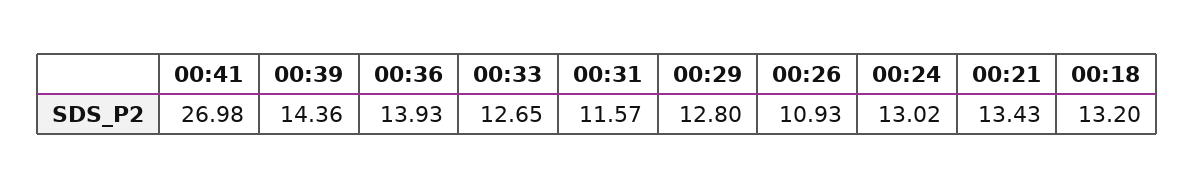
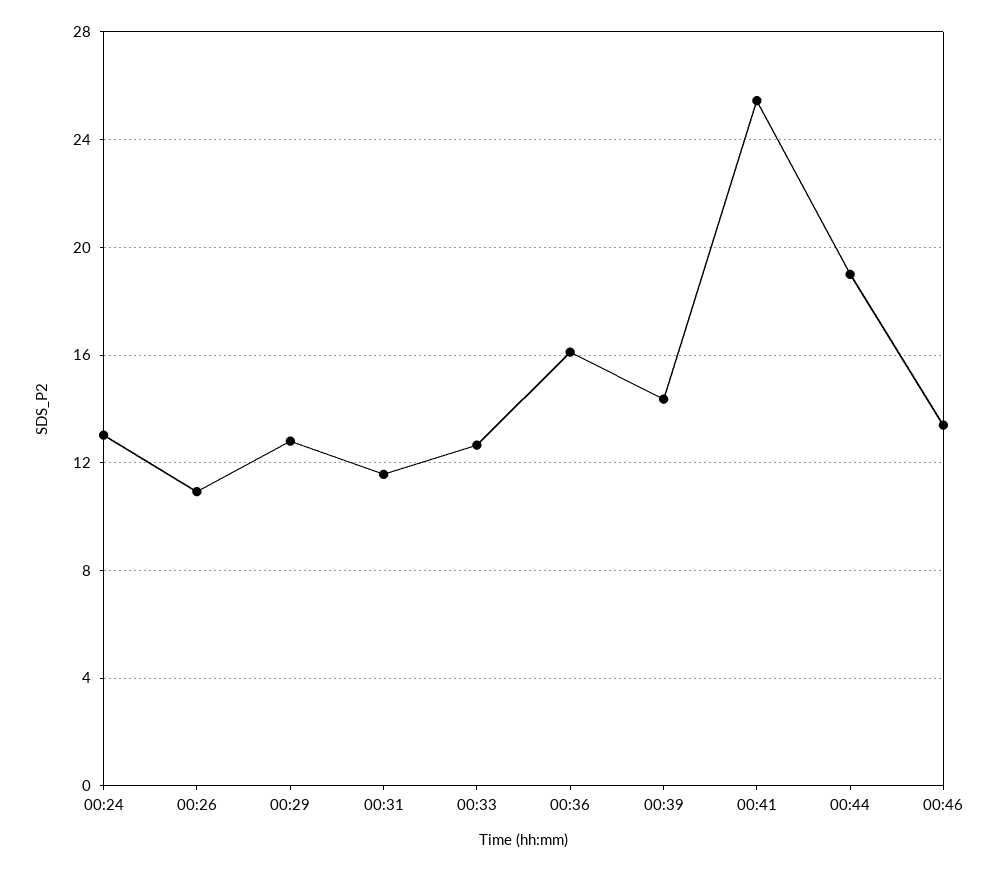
00:41: 26.98 -> 25.5
00:36: 13.93 -> 16
00:21: 13.43 -> none
00:18: 13.2 -> none
00:44: none -> 19
00:46: none -> 13.5

